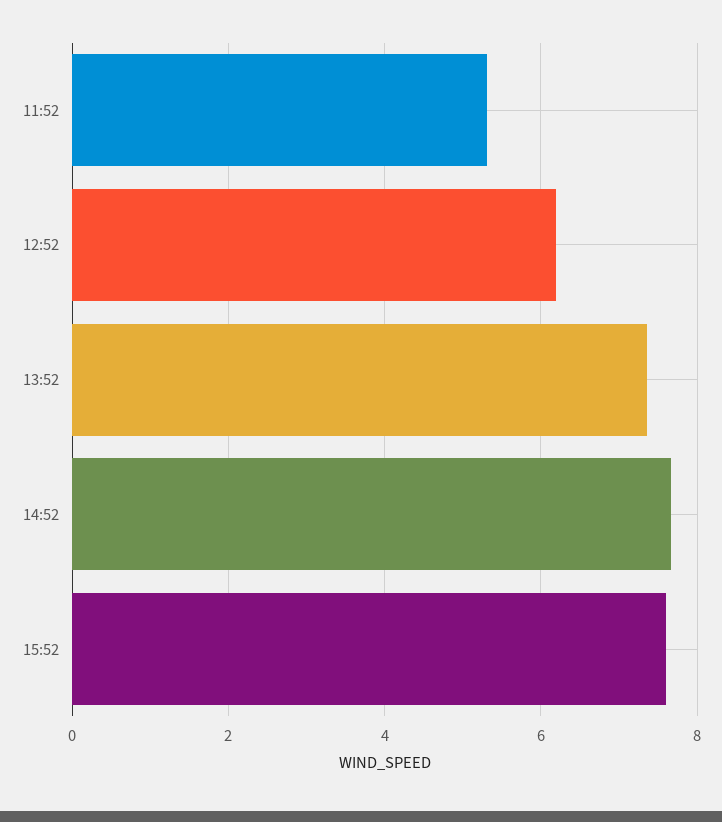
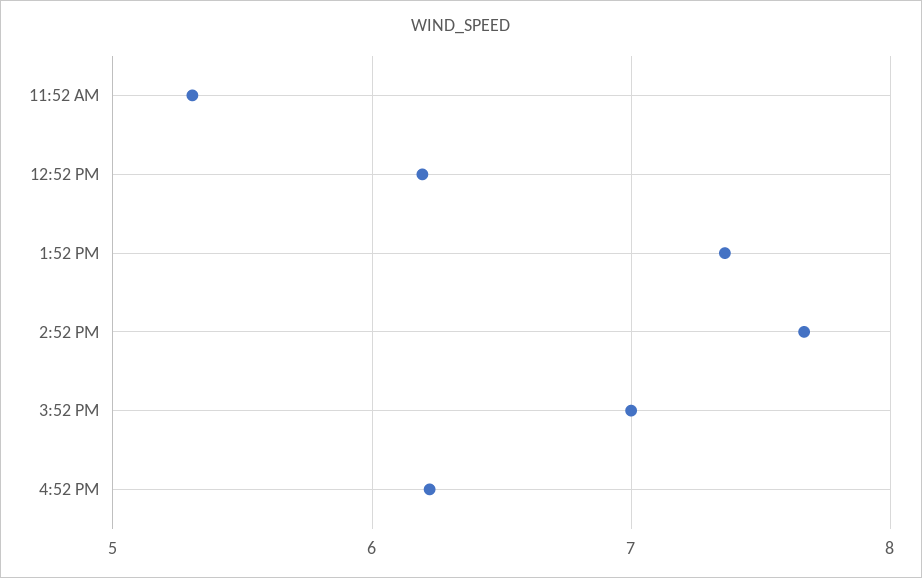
15:52: 7.6 -> 7
4:52 PM: none -> 6.2

